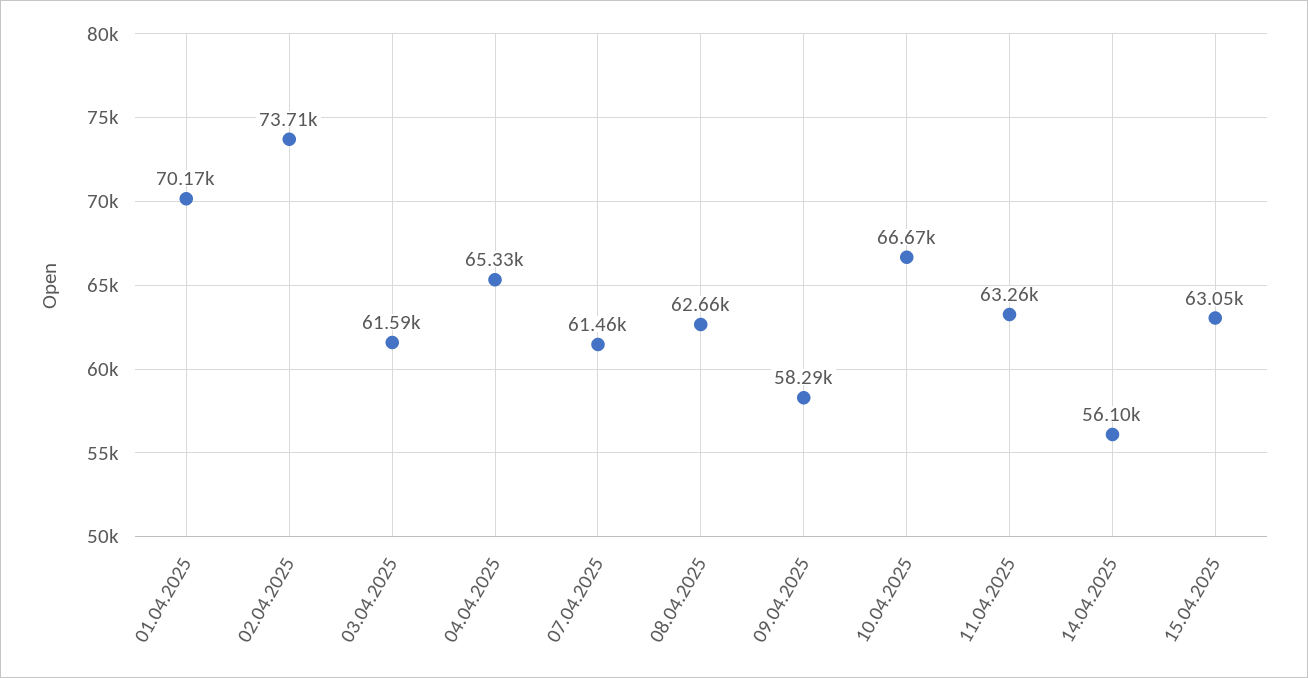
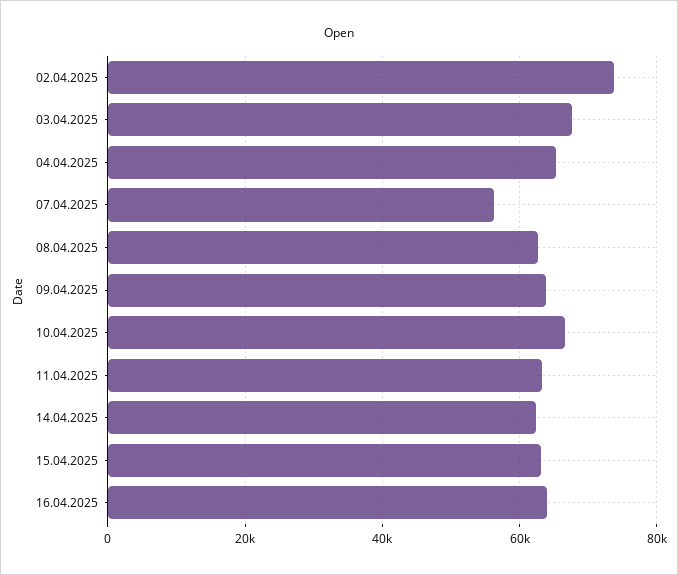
01.04.2025: 70170 -> none
03.04.2025: 61590 -> 68000
07.04.2025: 61460 -> 56000
09.04.2025: 58290 -> 64000
14.04.2025: 56100 -> 62000
16.04.2025: none -> 64000

